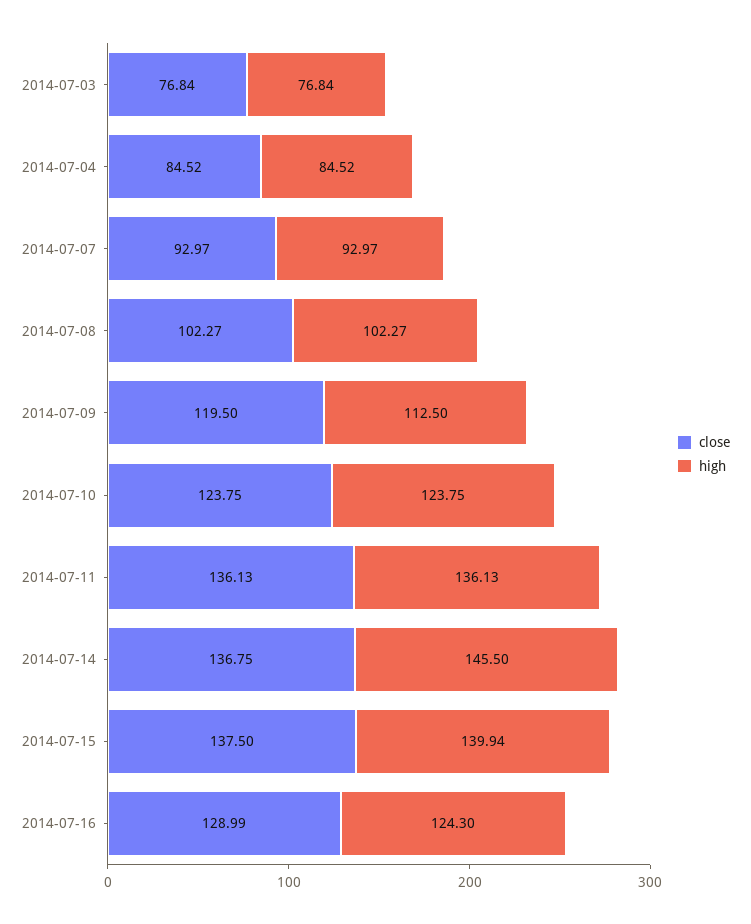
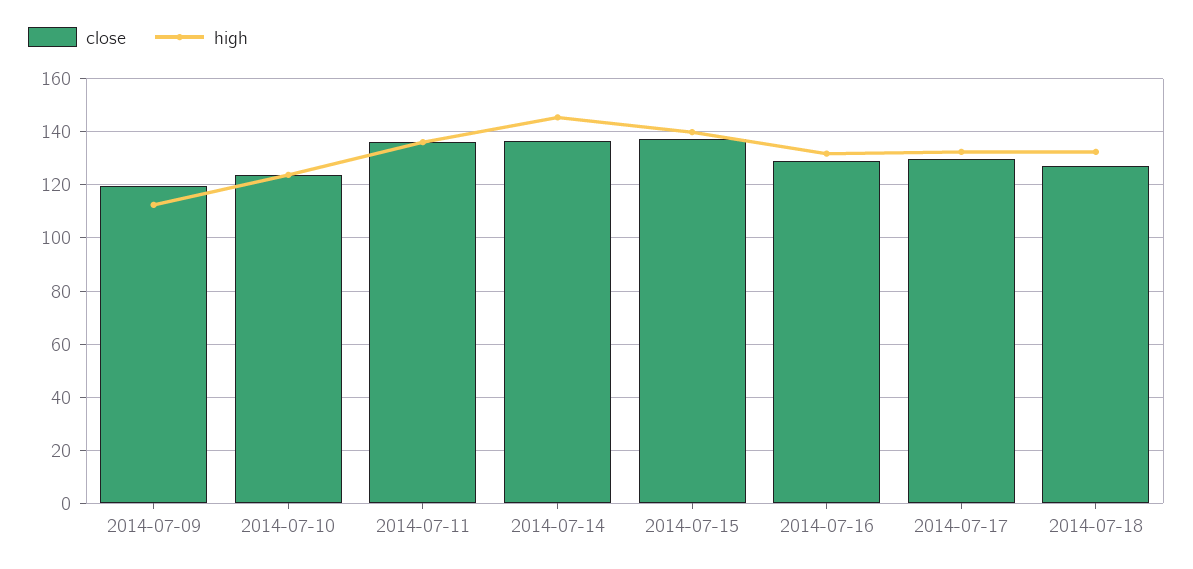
close, 2014-07-03: 76.84 -> none
high, 2014-07-03: 76.84 -> none
close, 2014-07-04: 84.52 -> none
high, 2014-07-04: 84.52 -> none
close, 2014-07-07: 92.97 -> none
high, 2014-07-07: 92.97 -> none
close, 2014-07-08: 102.27 -> none
high, 2014-07-08: 102.27 -> none
high, 2014-07-16: 124.3 -> 132.5
close, 2014-07-17: none -> 130
high, 2014-07-17: none -> 132.5
close, 2014-07-18: none -> 127.5
high, 2014-07-18: none -> 132.5

